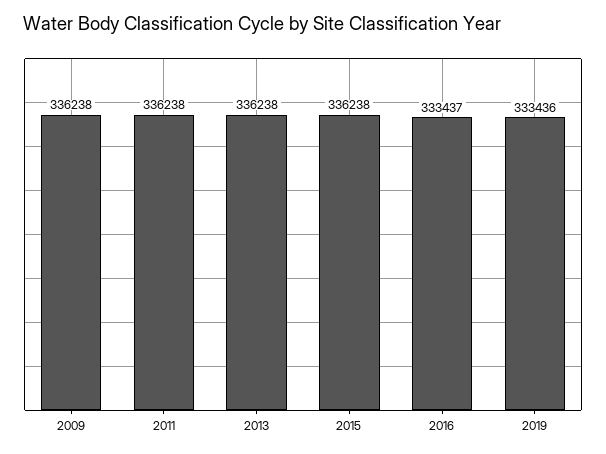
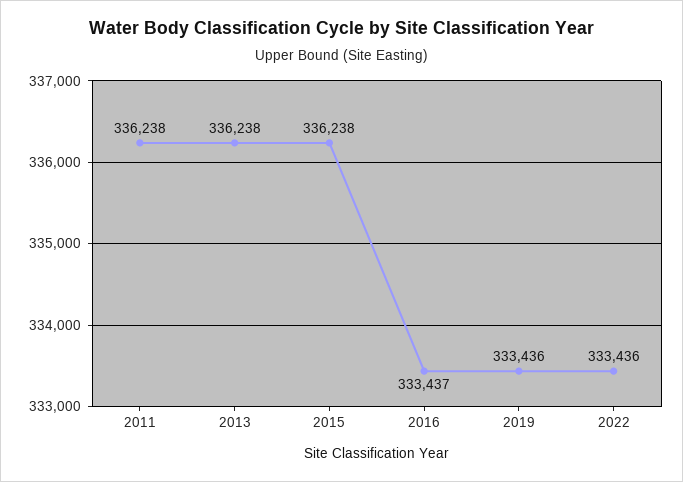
2009: 336238 -> none
2022: none -> 333436

